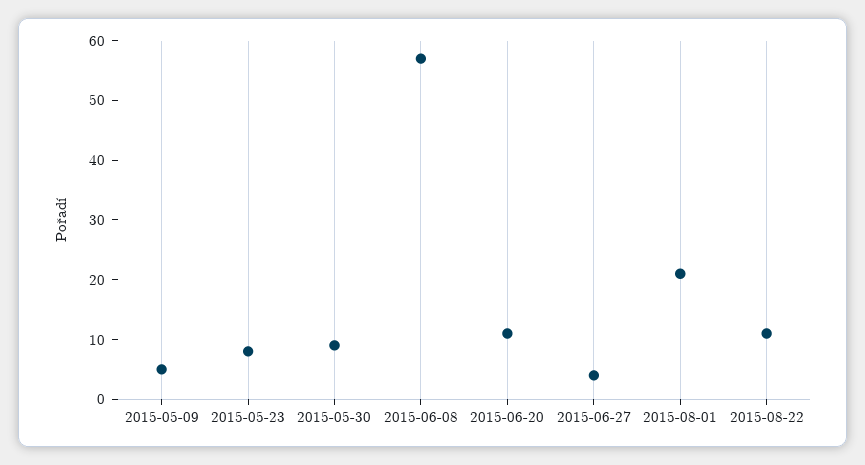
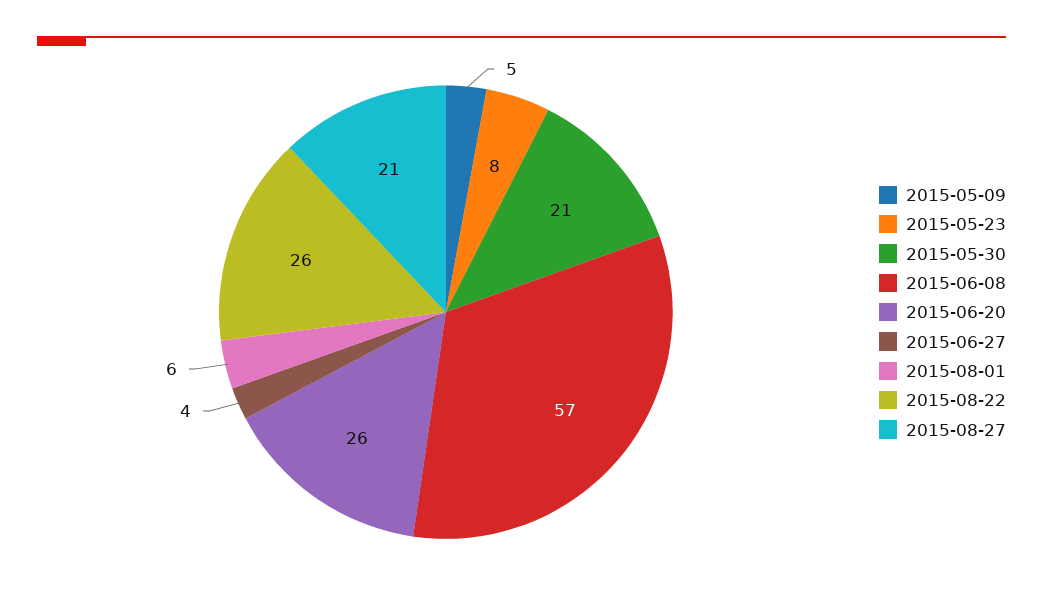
2015-05-30: 10 -> 21
2015-06-20: 10 -> 26
2015-08-01: 20 -> 6
2015-08-22: 10 -> 26
2015-08-27: none -> 21

